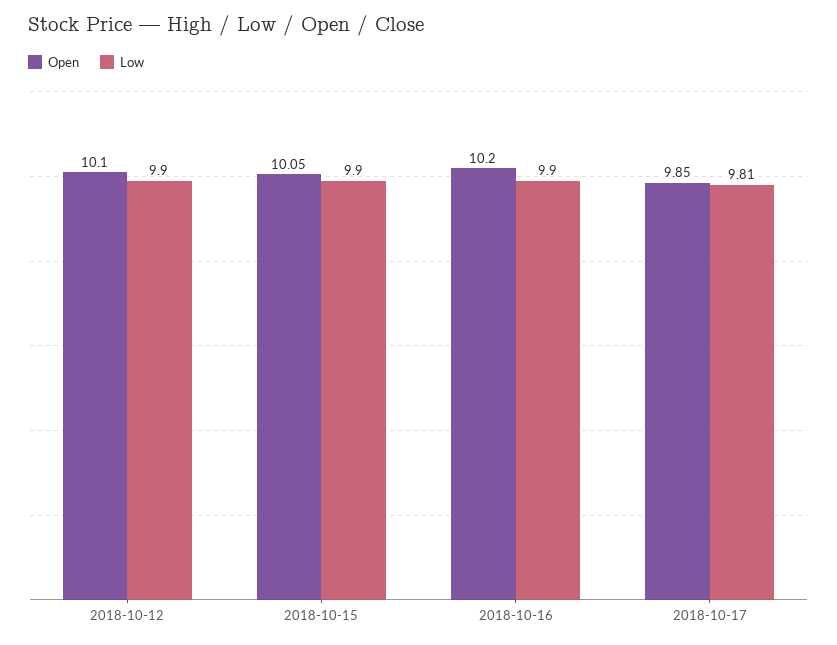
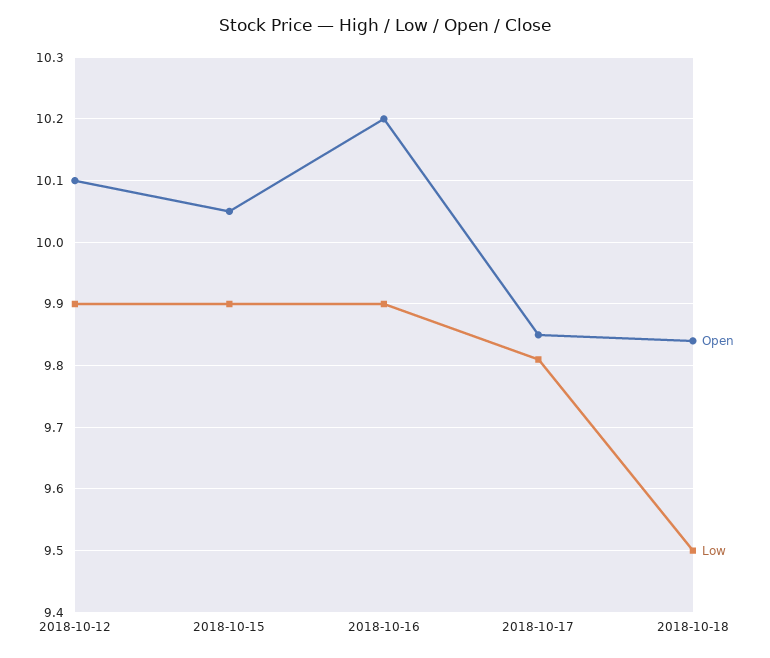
Open, 2018-10-18: none -> 9.84
Low, 2018-10-18: none -> 9.5

